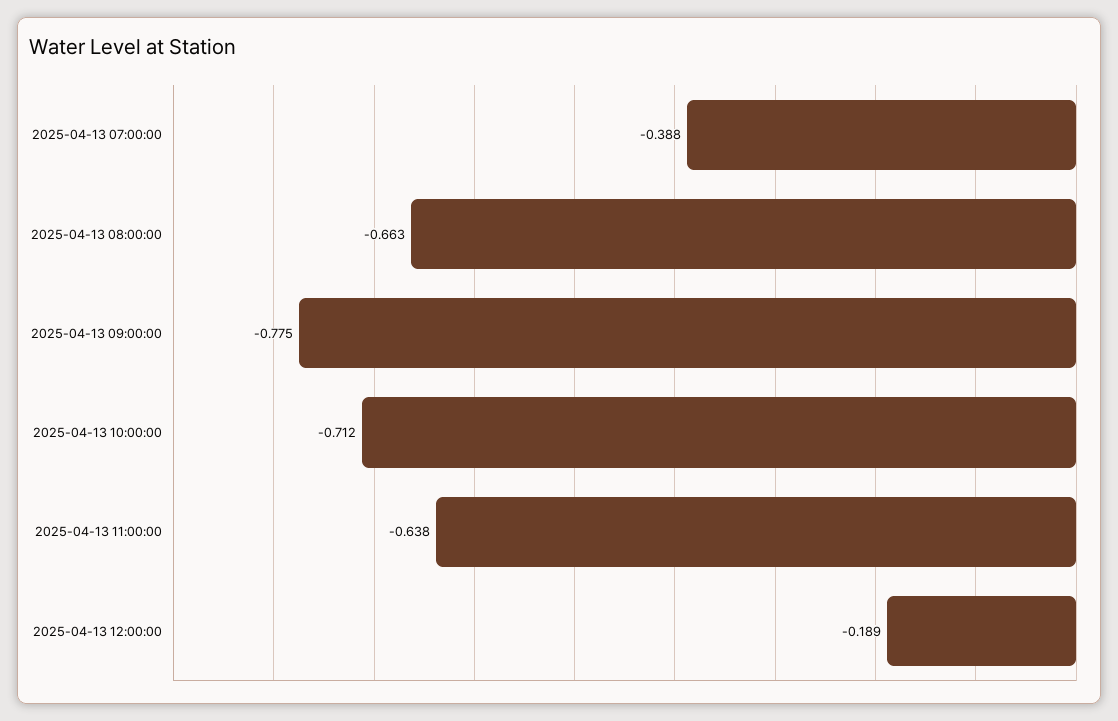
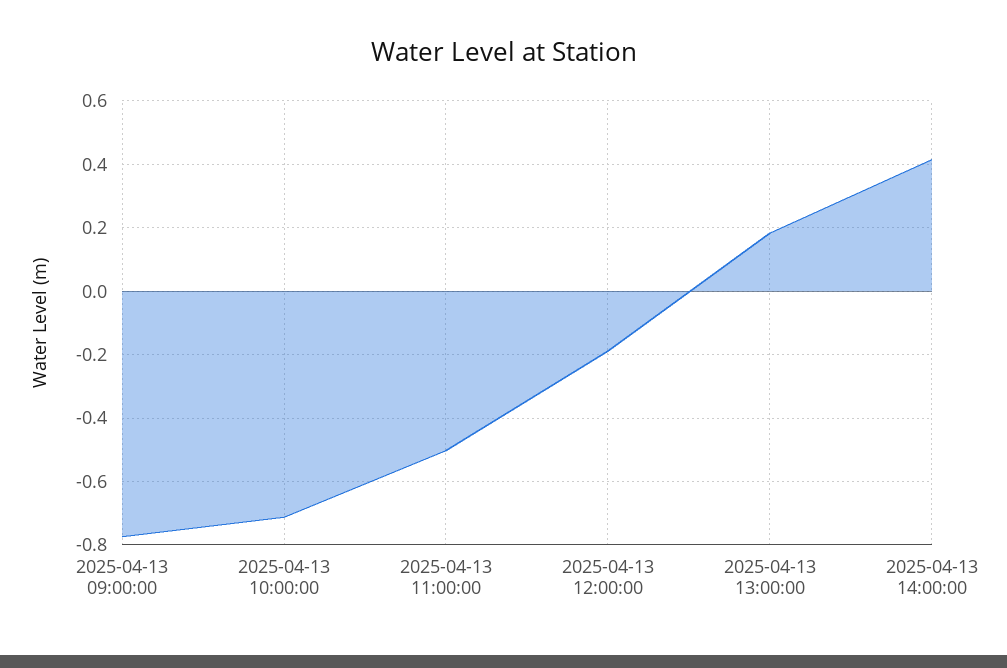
2025-04-13 07:00:00: -0.388 -> none
2025-04-13 08:00:00: -0.663 -> none
2025-04-13 11:00:00: -0.638 -> -0.5
2025-04-13 13:00:00: none -> 0.18
2025-04-13 14:00:00: none -> 0.42

